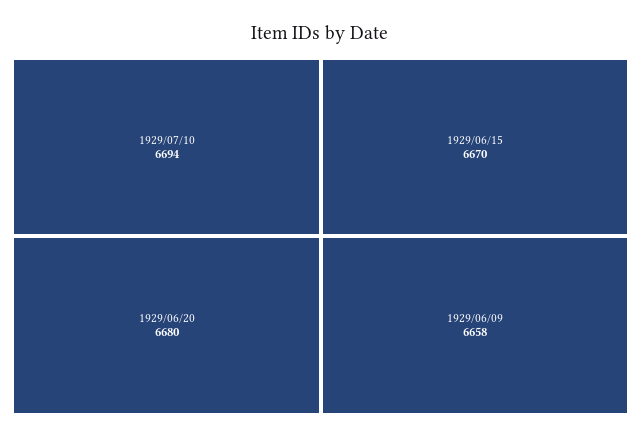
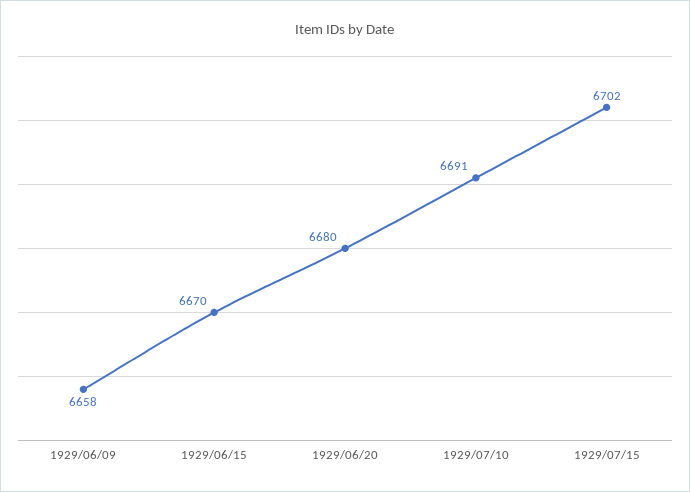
1929/07/10: 6694 -> 6691
1929/07/15: none -> 6702

